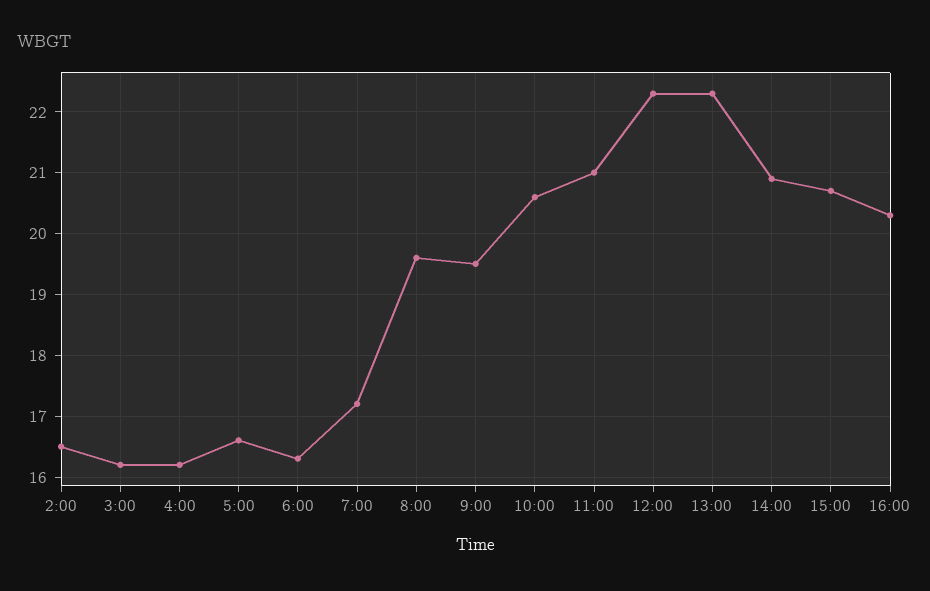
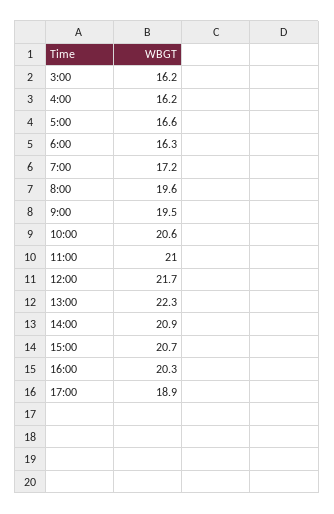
2:00: 16.5 -> none
12:00: 22.3 -> 21.7
17:00: none -> 18.9

